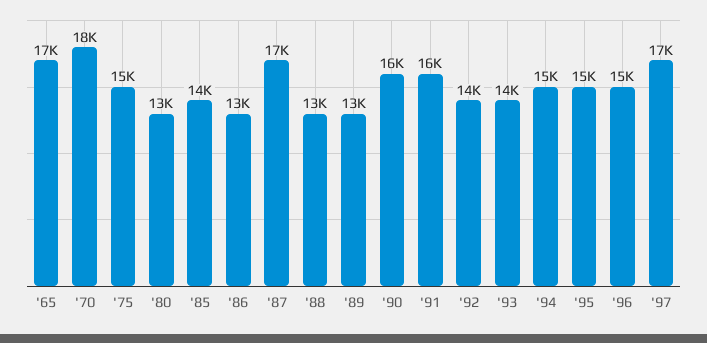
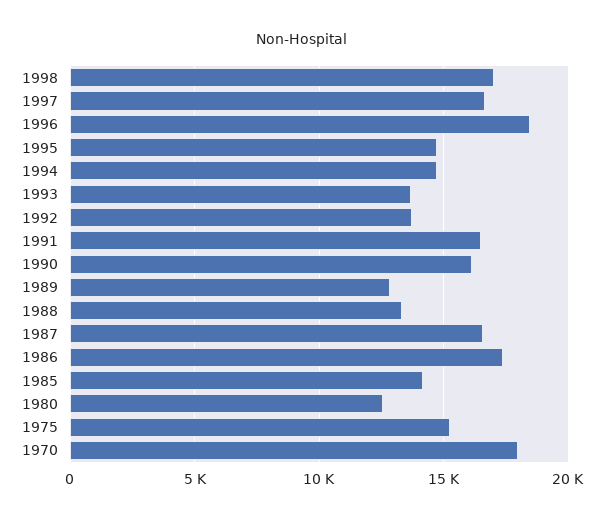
'65: 17000 -> none
'86: 13000 -> 17500
'96: 15000 -> 18500
1998: none -> 17000

